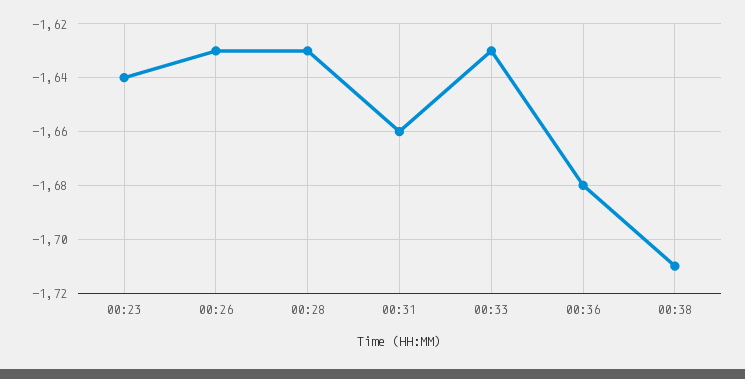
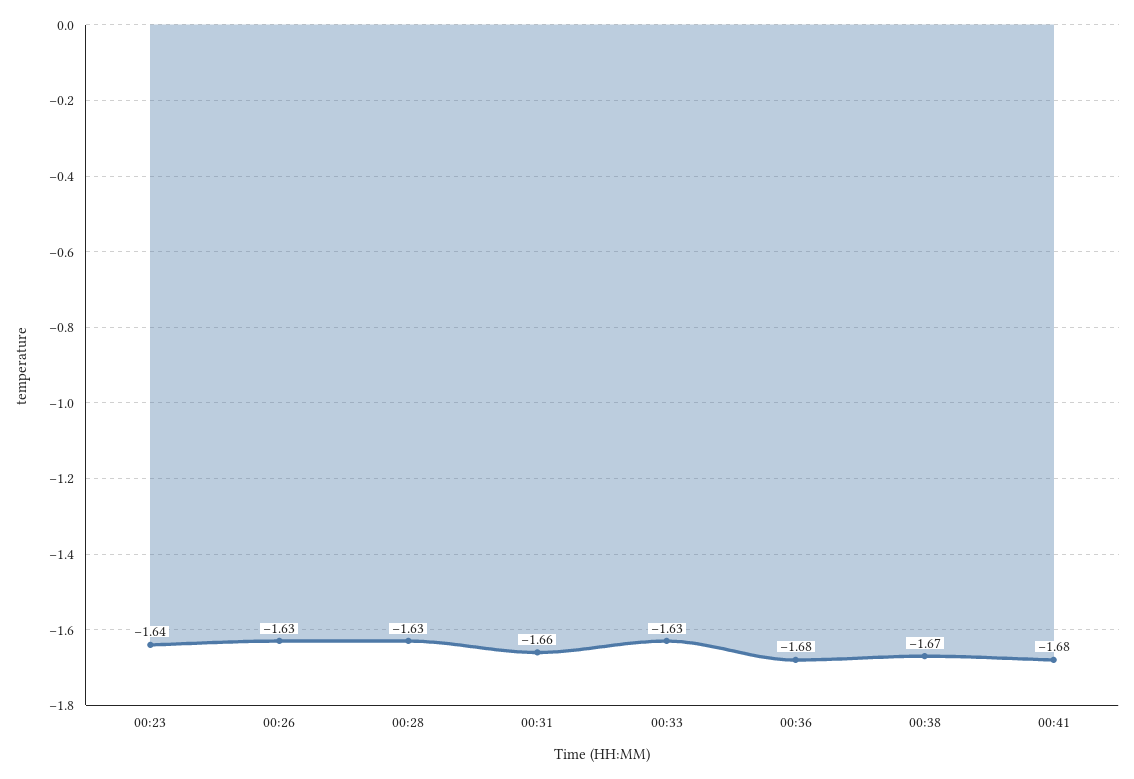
00:38: -1.71 -> -1.67
00:41: none -> -1.68

